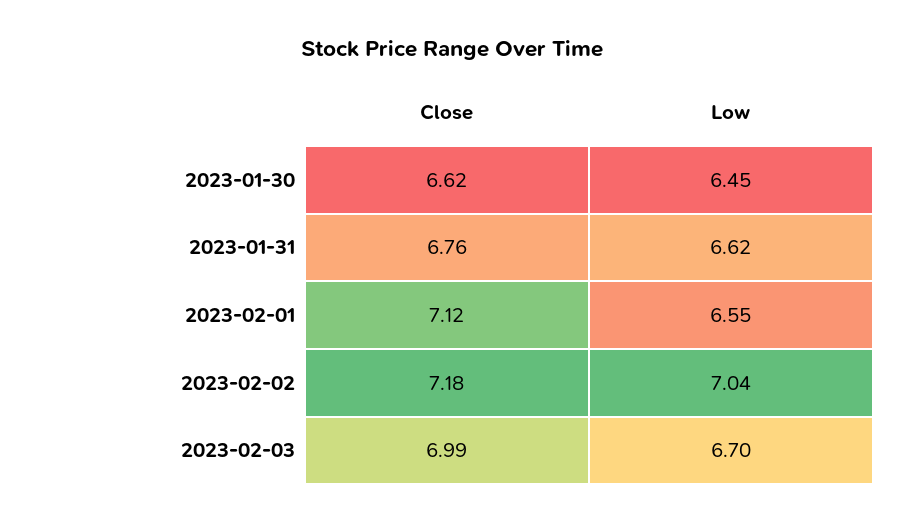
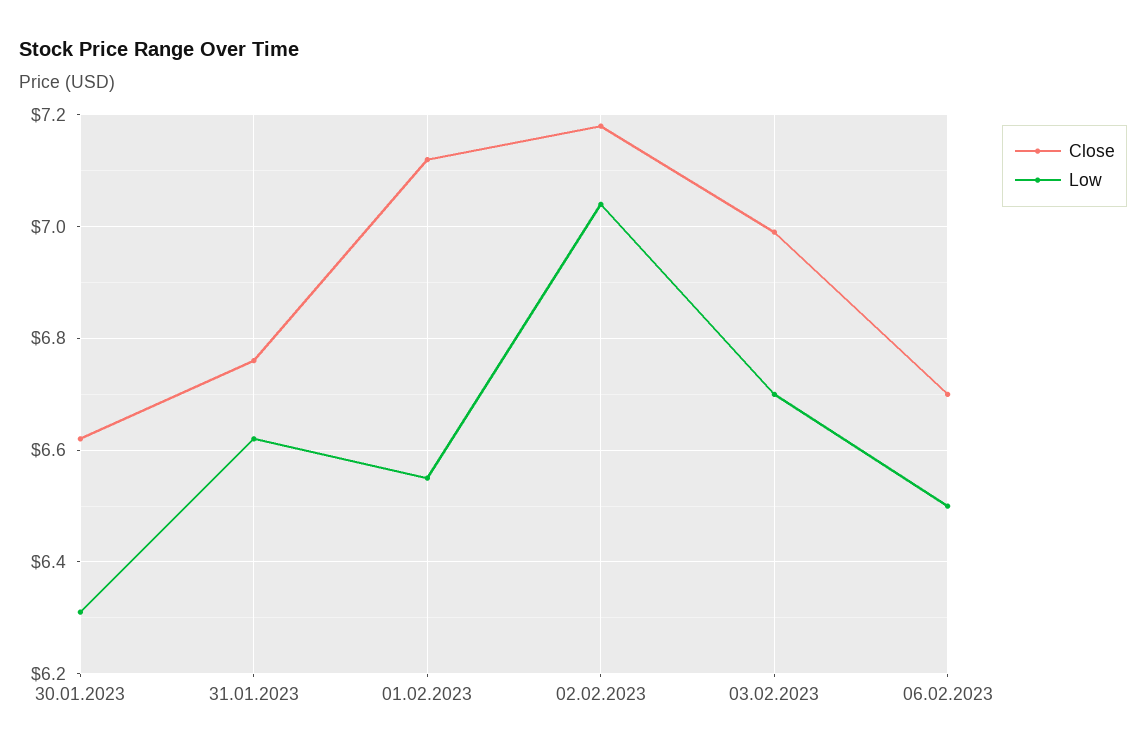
Low, 2023-01-30: 6.45 -> 6.3
Close, 06.02.2023: none -> 6.7
Low, 06.02.2023: none -> 6.5

